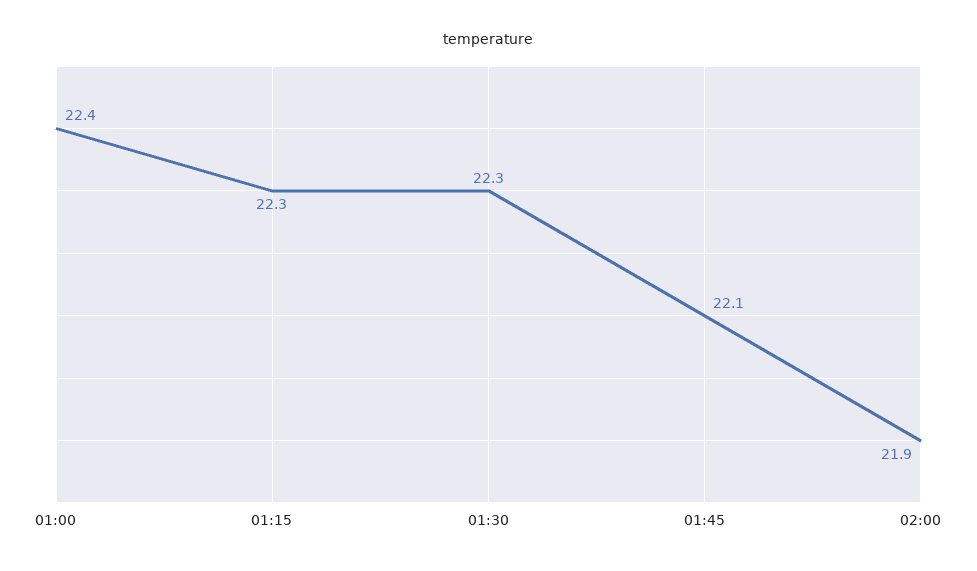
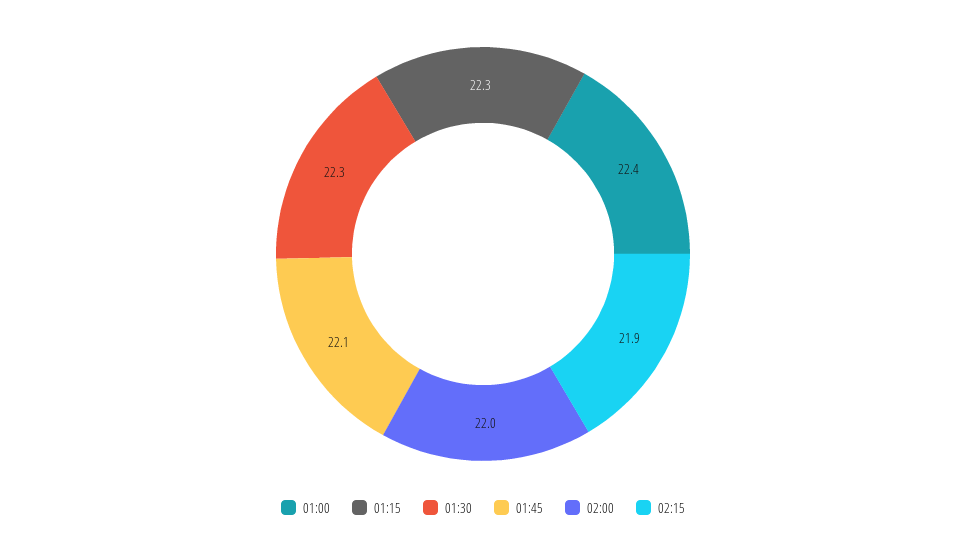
02:00: 21.9 -> 22
02:15: none -> 21.9

